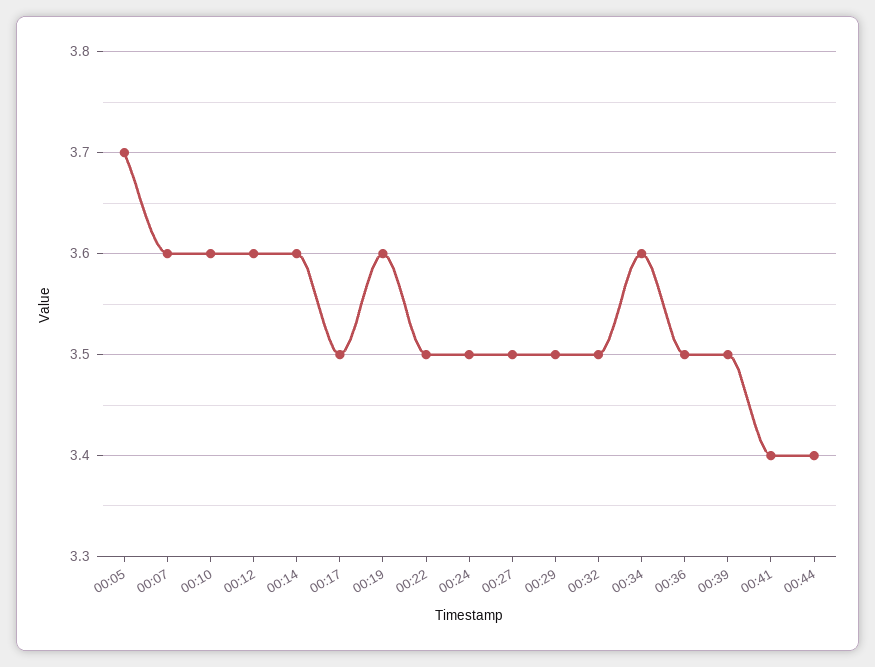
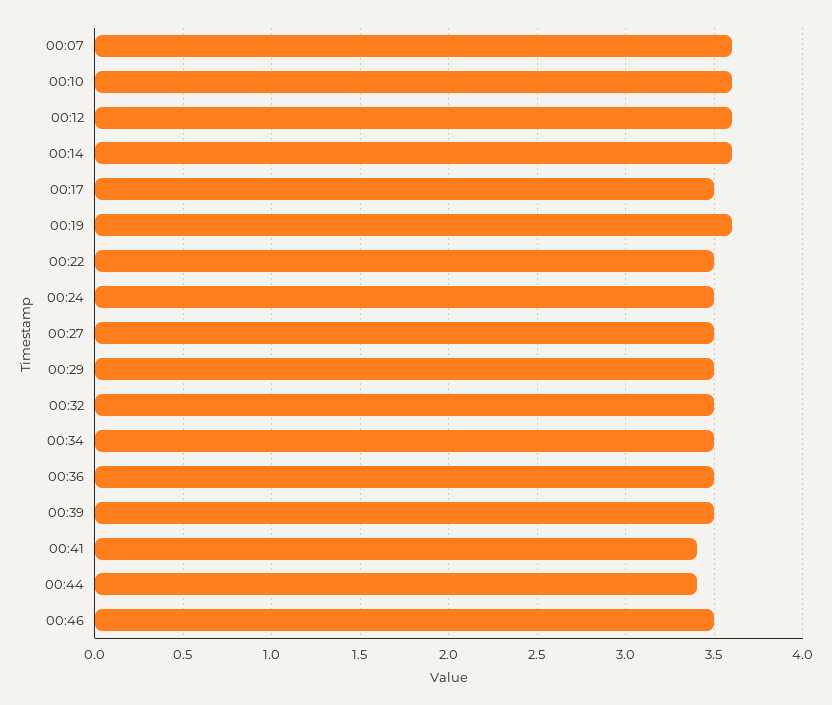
00:05: 3.7 -> none
00:34: 3.6 -> 3.5
00:46: none -> 3.5

